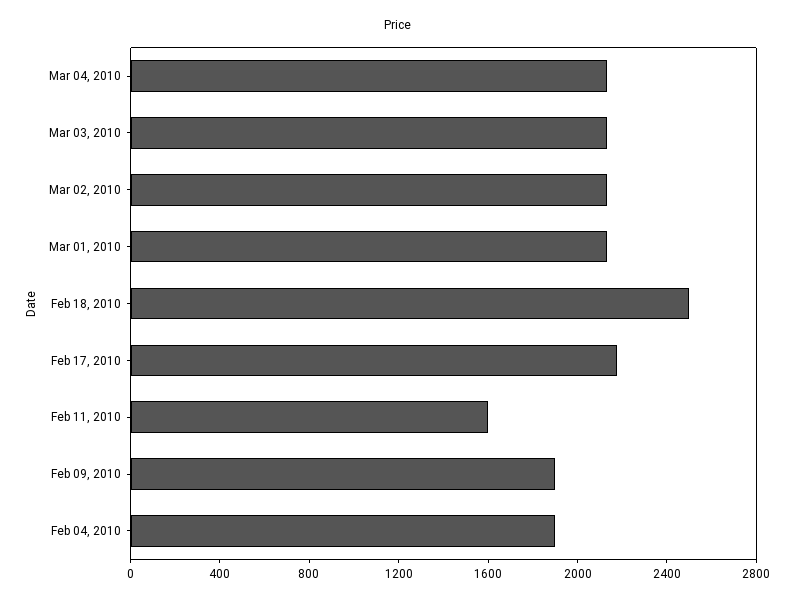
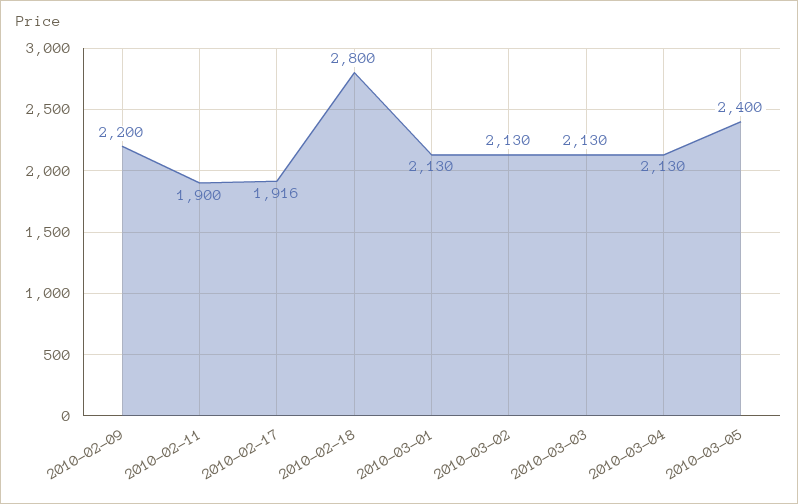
Feb 18, 2010: 2500 -> 2800
Feb 17, 2010: 2200 -> 1916
Feb 11, 2010: 1600 -> 1900
Feb 09, 2010: 1900 -> 2200
Feb 04, 2010: 1900 -> none
2010-03-05: none -> 2400

